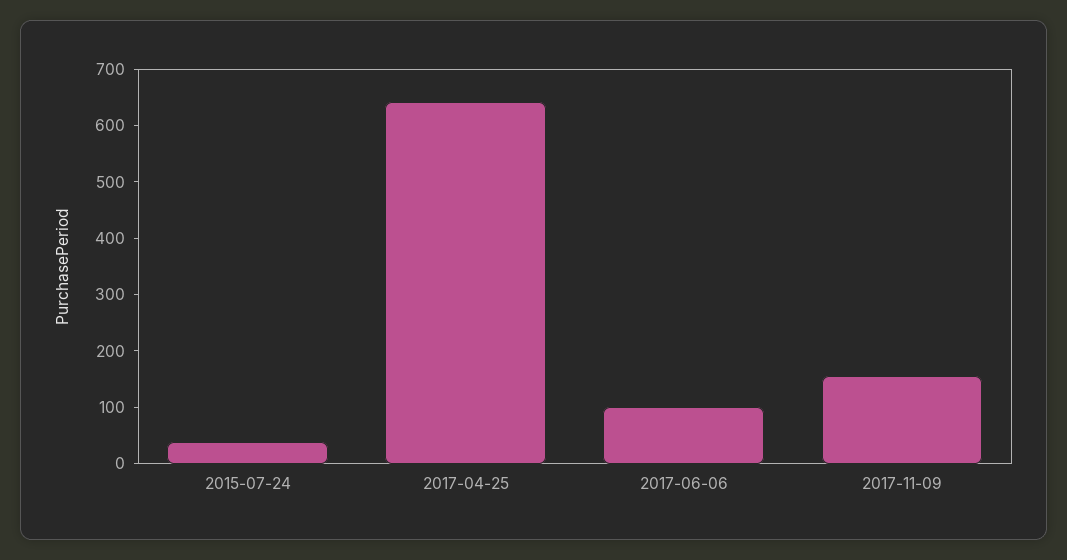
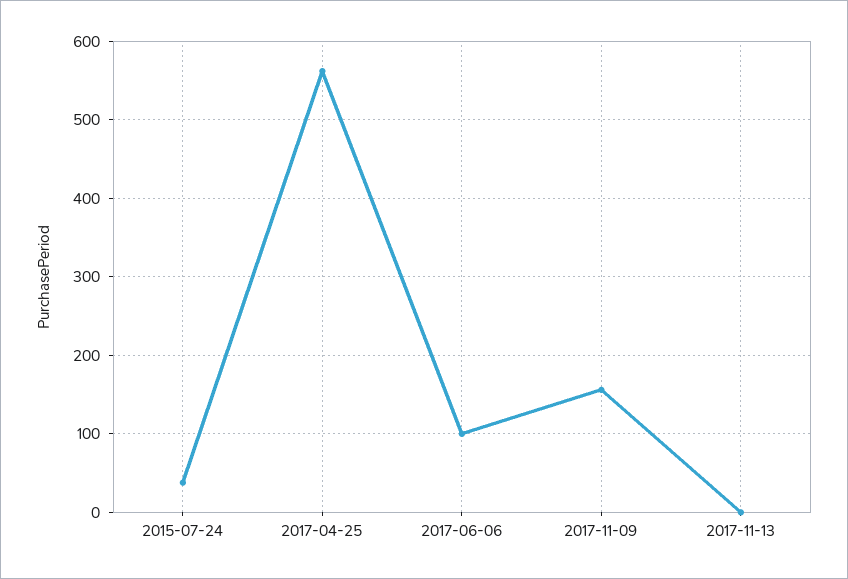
2017-04-25: 640 -> 560
2017-11-13: none -> 0

